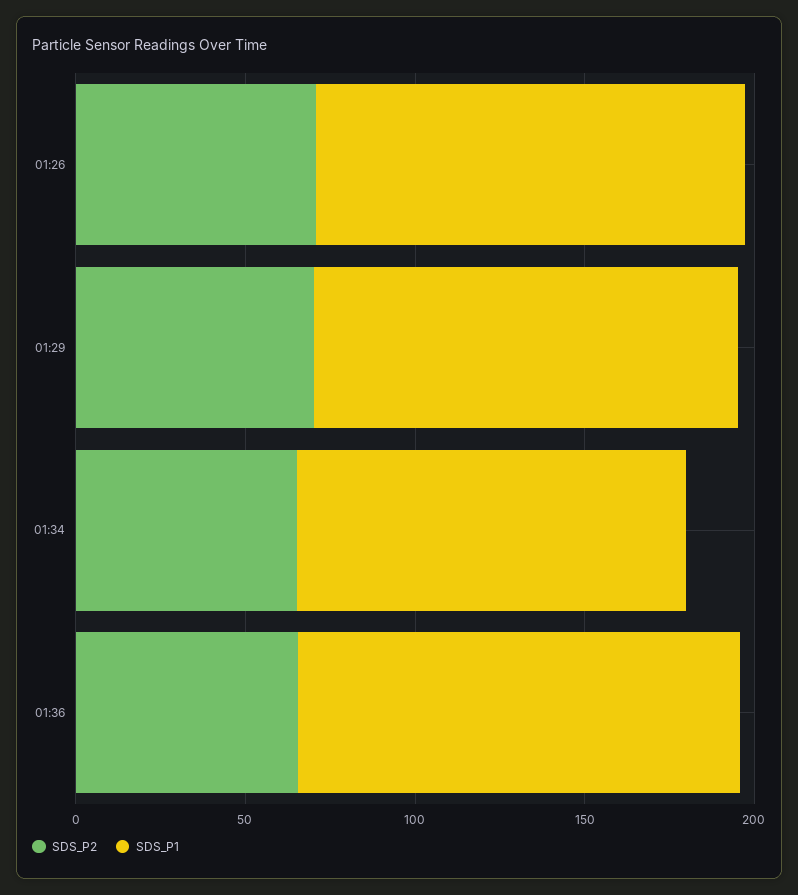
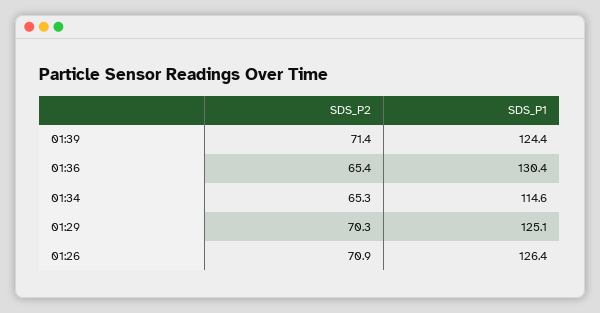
SDS_P2, 01:39: none -> 71.4
SDS_P1, 01:39: none -> 124.4

